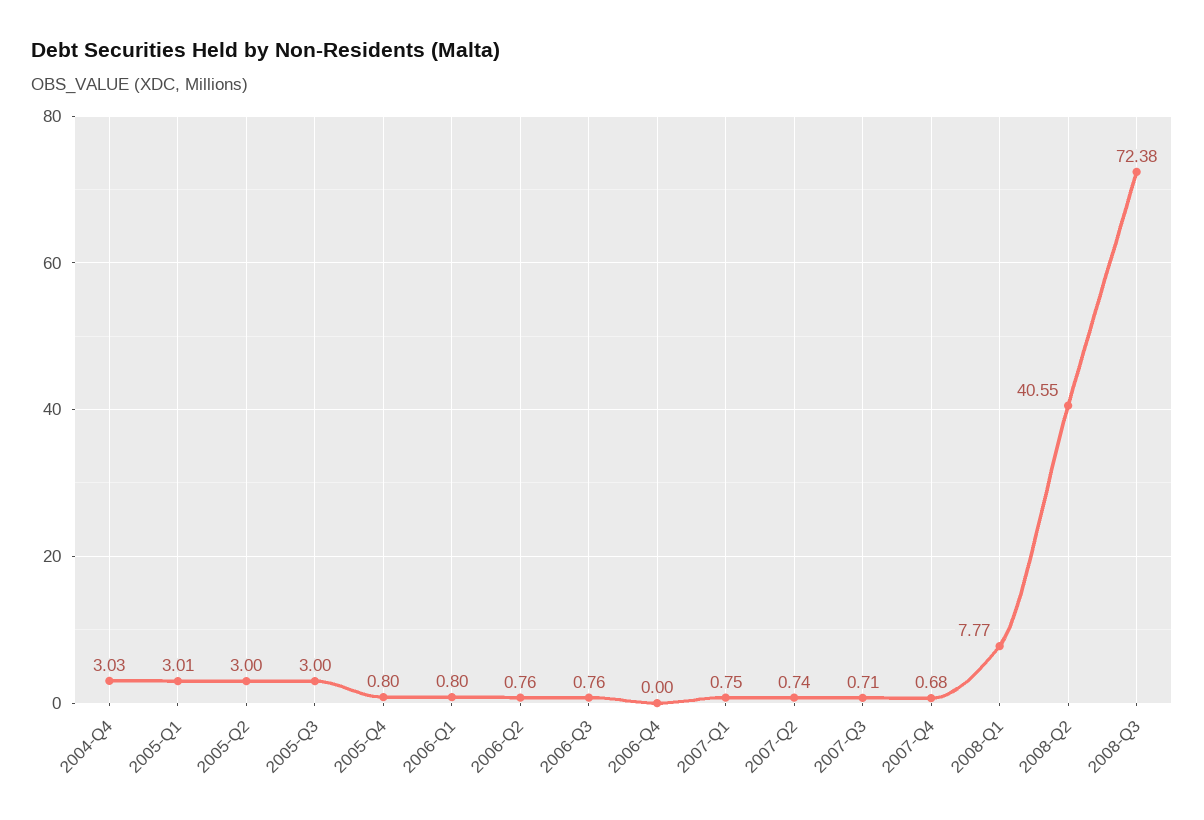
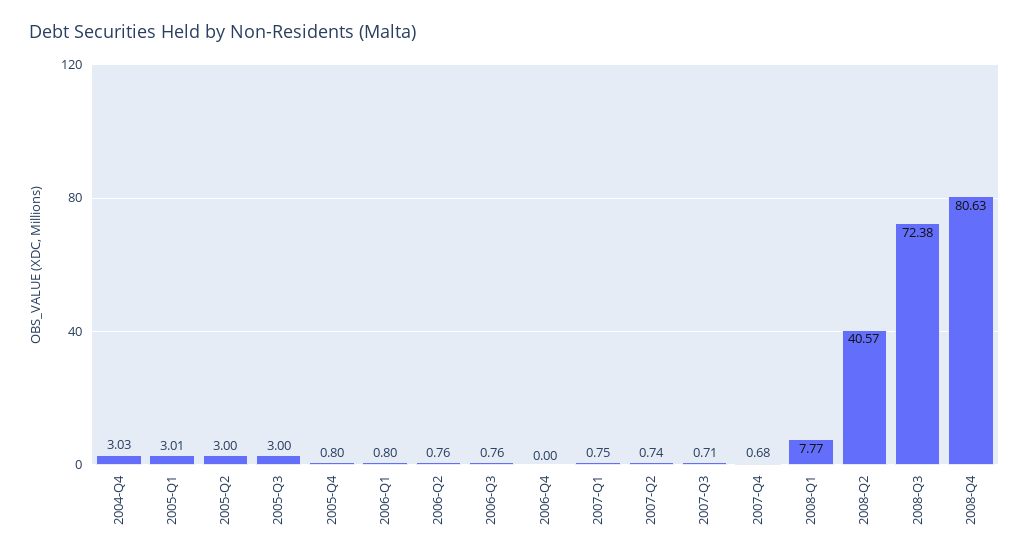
2008-Q2: 40.55 -> 40.57
2008-Q4: none -> 80.63

